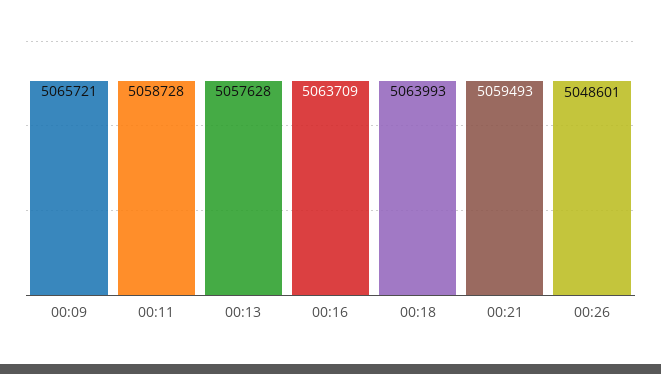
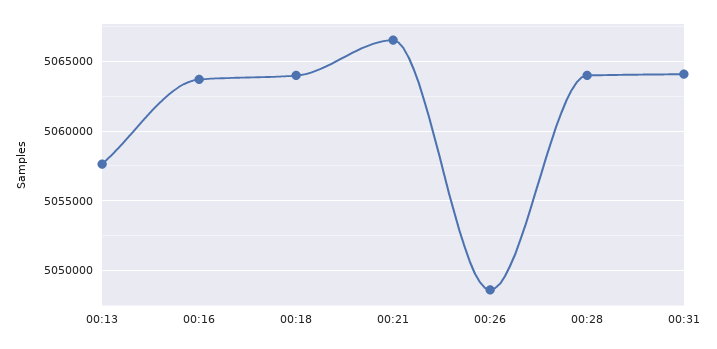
00:09: 5065721 -> none
00:11: 5058728 -> none
00:21: 5059493 -> 5066500
00:28: none -> 5064000
00:31: none -> 5064000

